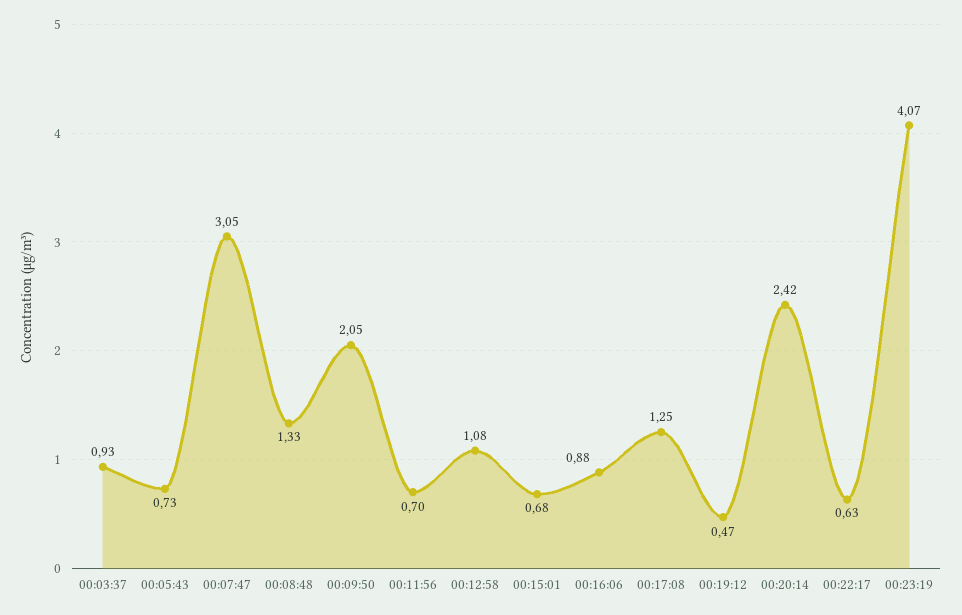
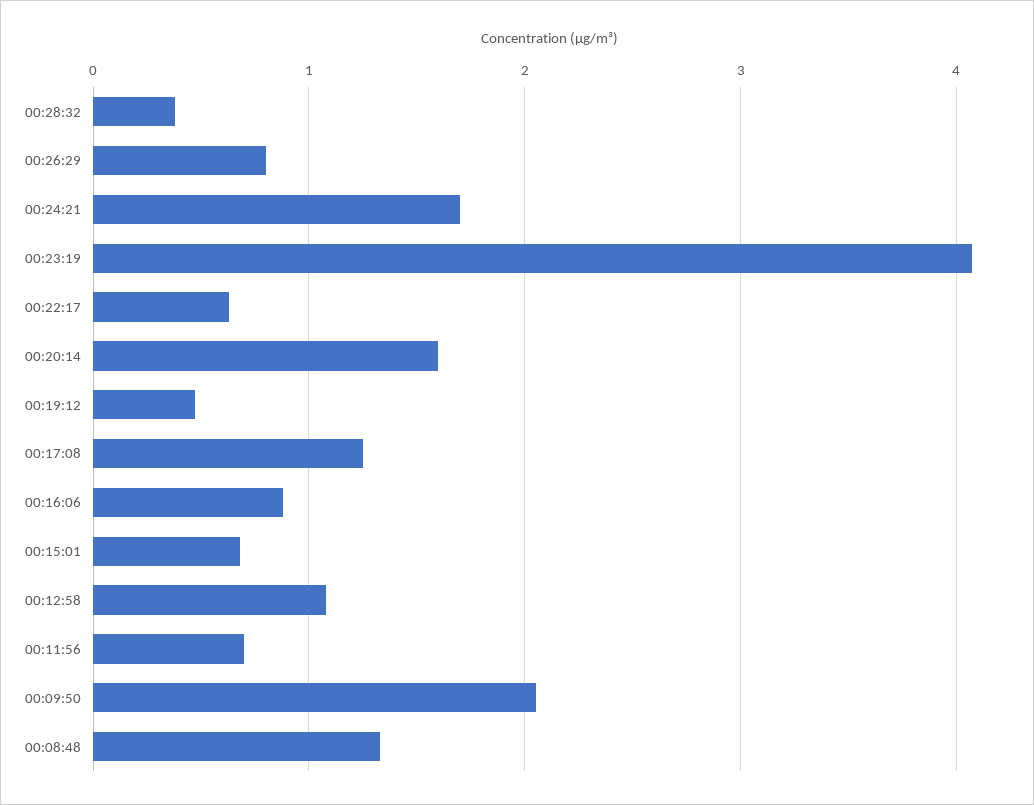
00:03:37: 0.93 -> none
00:05:43: 0.73 -> none
00:07:47: 3.05 -> none
00:20:14: 2.42 -> 1.6
00:28:32: none -> 0.4
00:26:29: none -> 0.8
00:24:21: none -> 1.7

